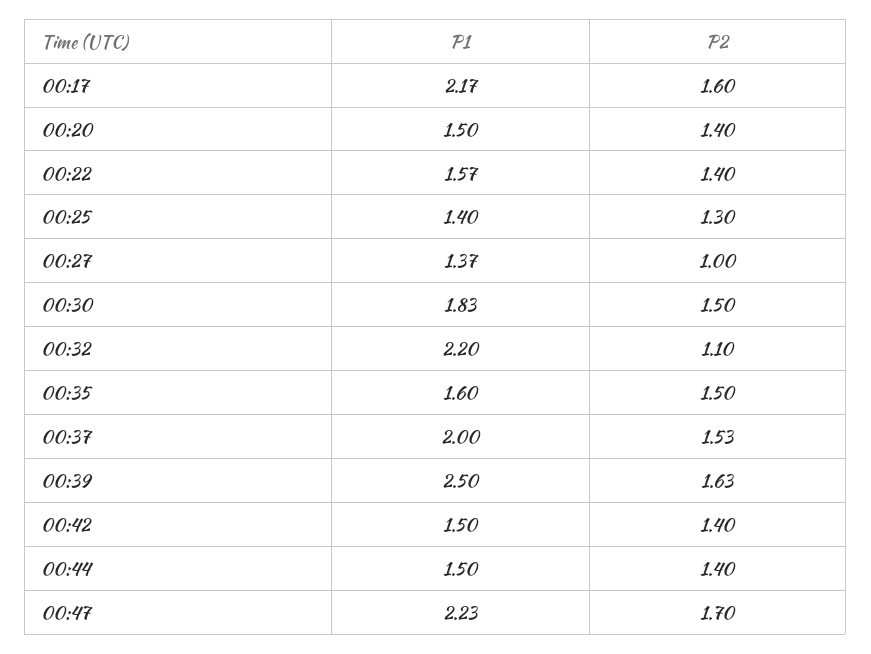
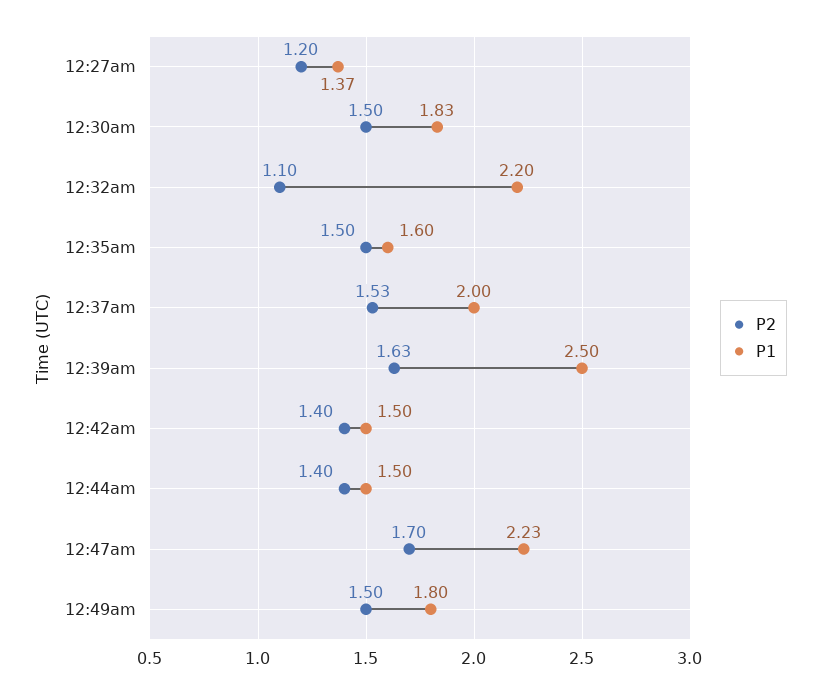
P1, 00:17: 2.17 -> none
P2, 00:17: 1.6 -> none
P1, 00:20: 1.5 -> none
P2, 00:20: 1.4 -> none
P1, 00:22: 1.57 -> none
P2, 00:22: 1.4 -> none
P1, 00:25: 1.4 -> none
P2, 00:25: 1.3 -> none
P2, 00:27: 1 -> 1.2
P2, 12:49am: none -> 1.5
P1, 12:49am: none -> 1.8

